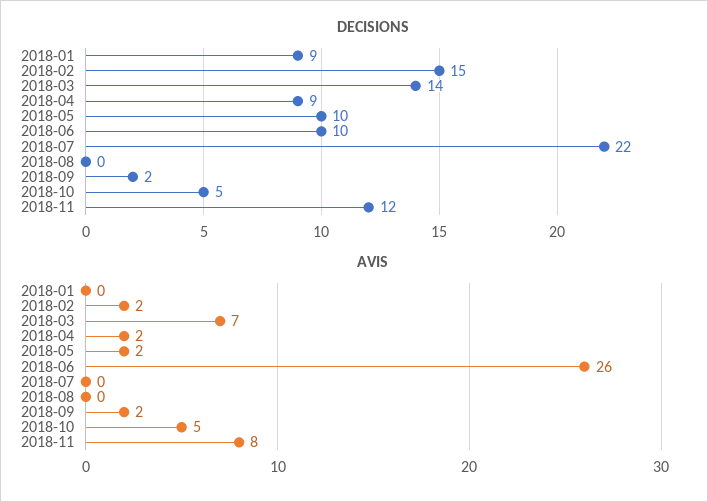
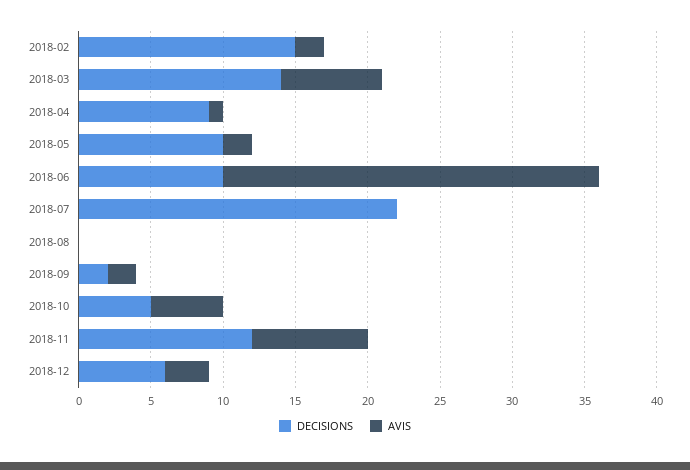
DECISIONS, 2018-01: 9 -> none
AVIS, 2018-01: 0 -> none
AVIS, 2018-04: 2 -> 1
DECISIONS, 2018-12: none -> 6
AVIS, 2018-12: none -> 3

